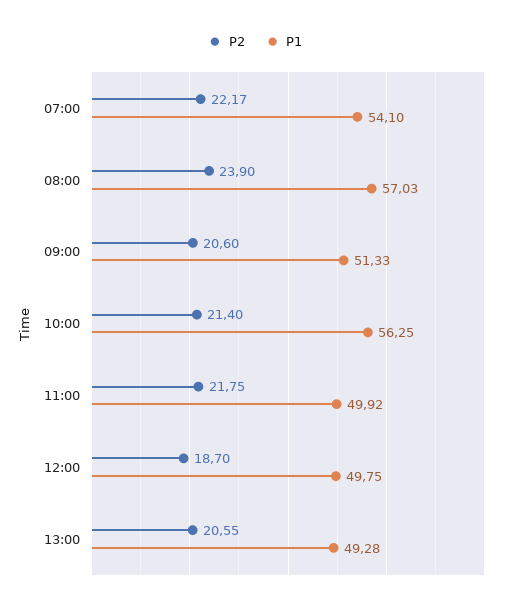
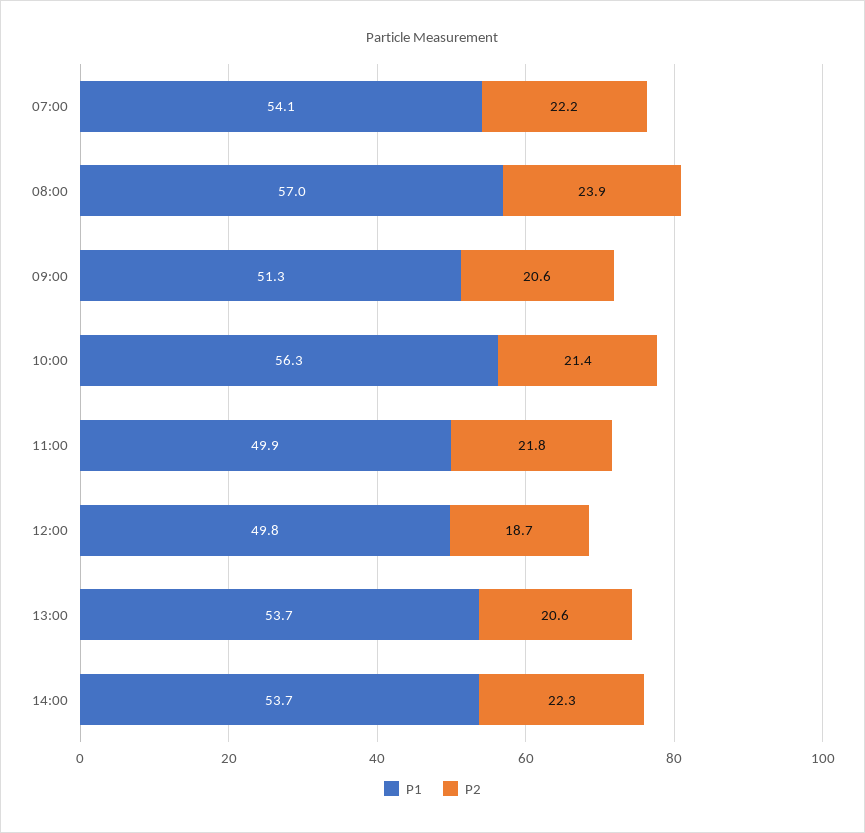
P1, 13:00: 49.28 -> 53.7
P1, 14:00: none -> 53.7
P2, 14:00: none -> 22.3

